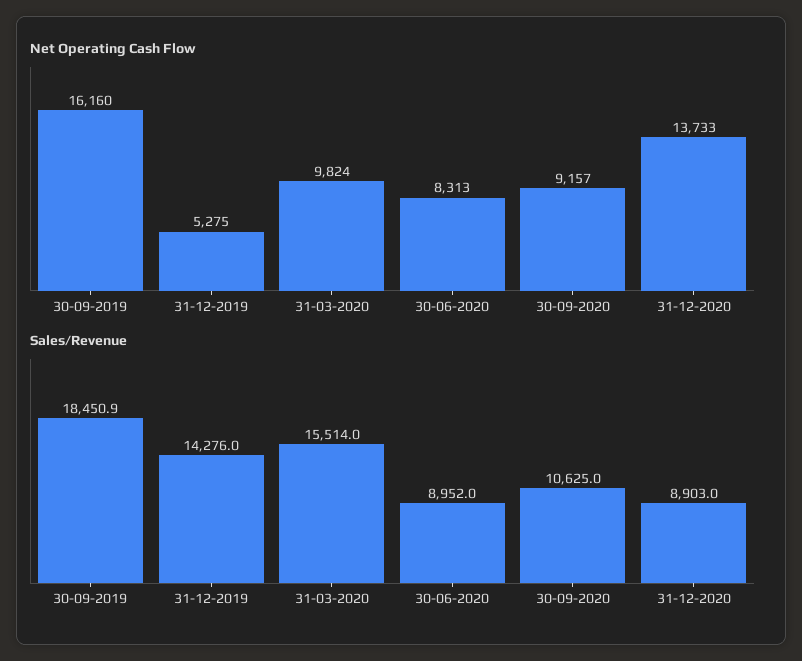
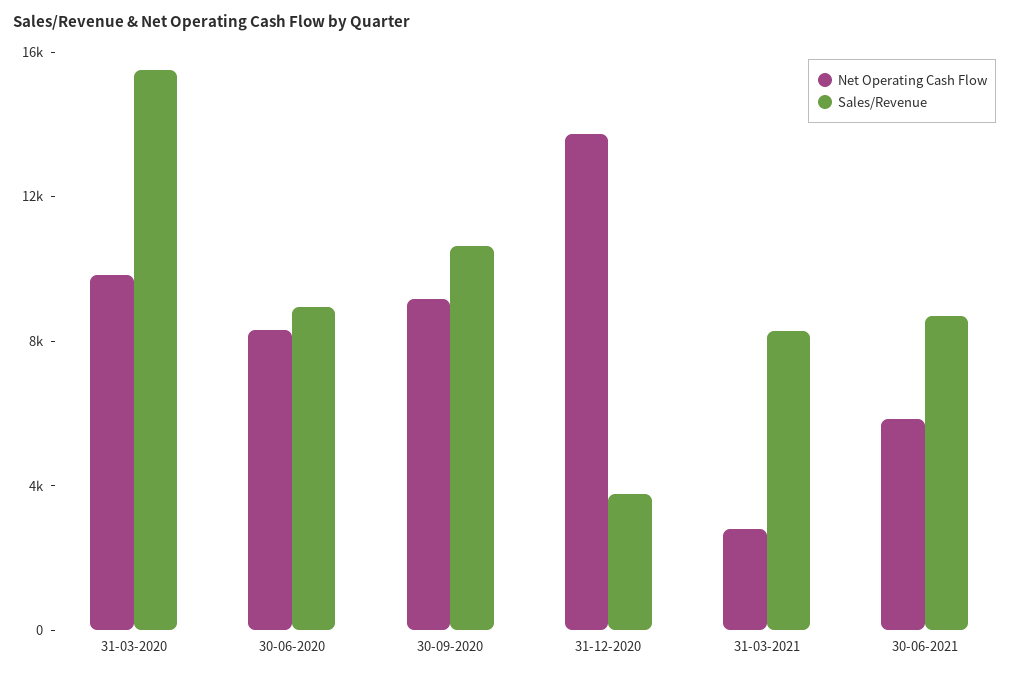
Net Operating Cash Flow, 30-09-2019: 16160 -> none
Net Operating Cash Flow, 31-12-2019: 5275 -> none
Sales/Revenue, 30-09-2019: 18450.9 -> none
Sales/Revenue, 31-12-2019: 14276 -> none
Sales/Revenue, 31-12-2020: 8903 -> 4000
Net Operating Cash Flow, 31-03-2021: none -> 3000
Sales/Revenue, 31-03-2021: none -> 8000
Net Operating Cash Flow, 30-06-2021: none -> 6000
Sales/Revenue, 30-06-2021: none -> 9000

